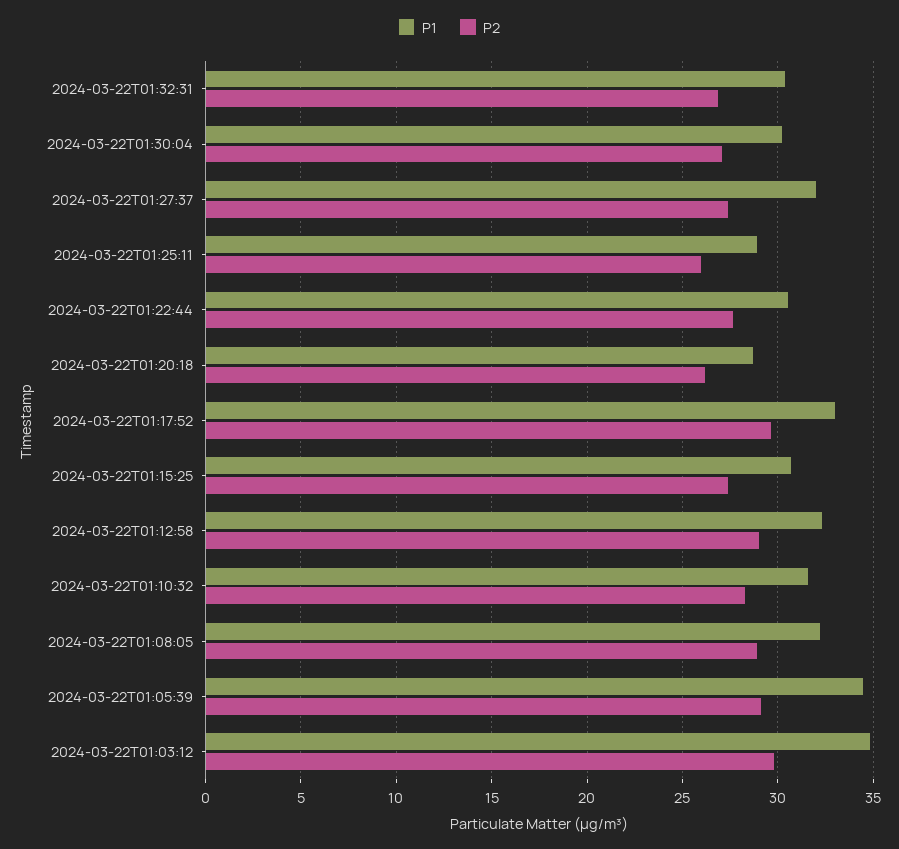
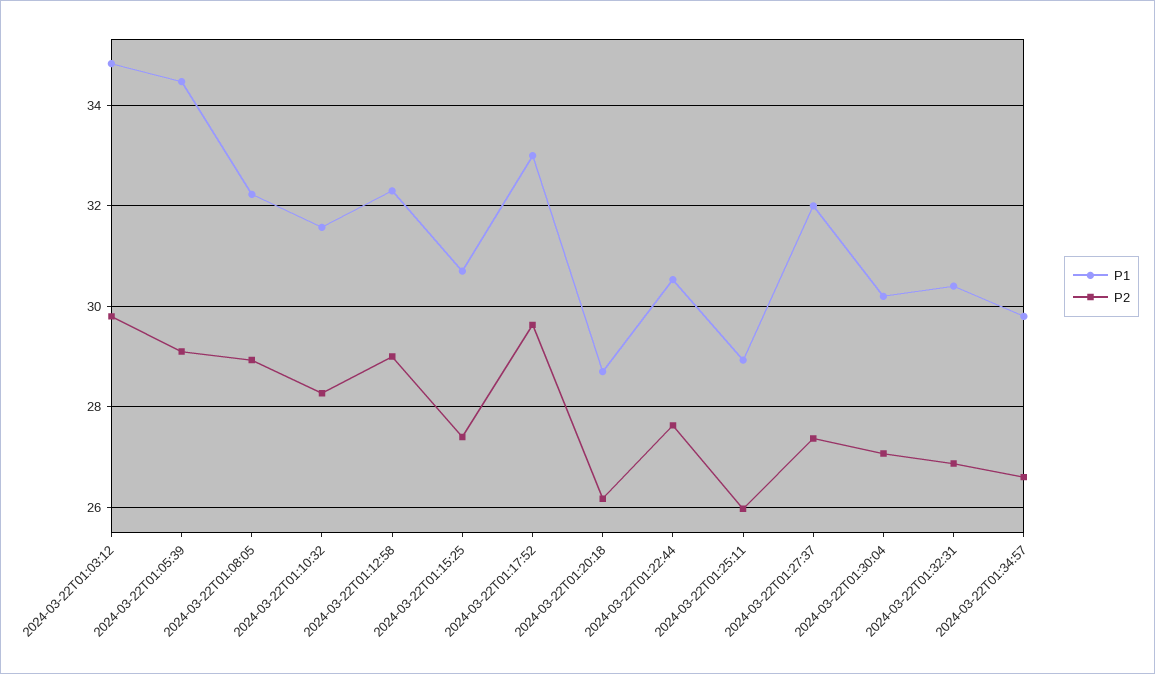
P1, 2024-03-22T01:34:57: none -> 29.8
P2, 2024-03-22T01:34:57: none -> 26.6

